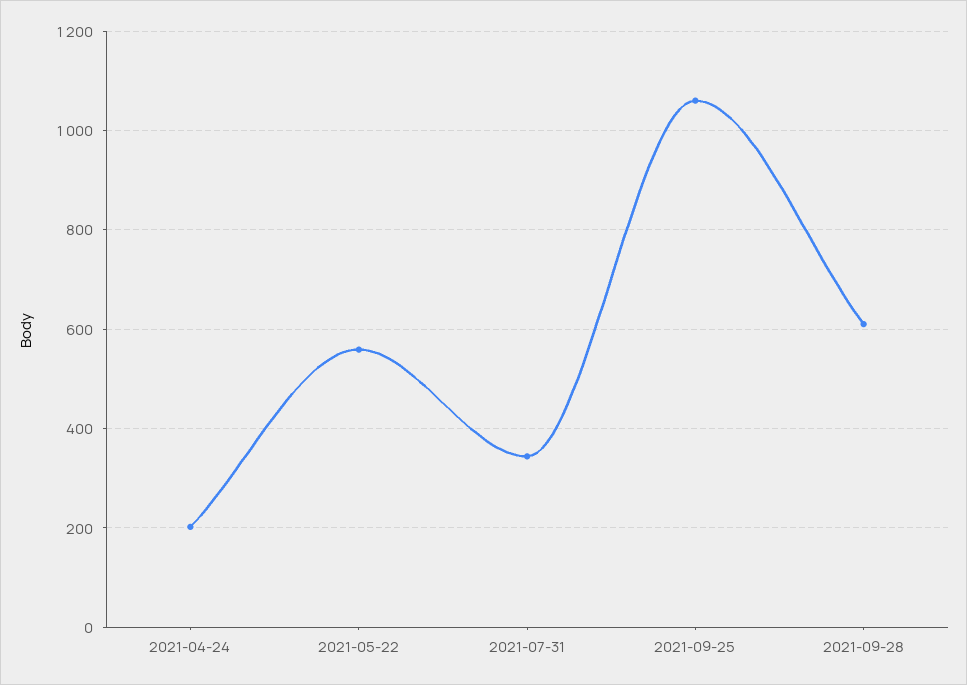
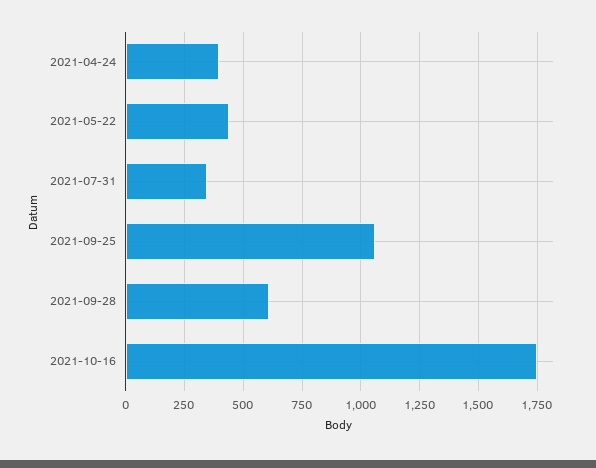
2021-04-24: 200 -> 400
2021-05-22: 560 -> 450
2021-10-16: none -> 1750

